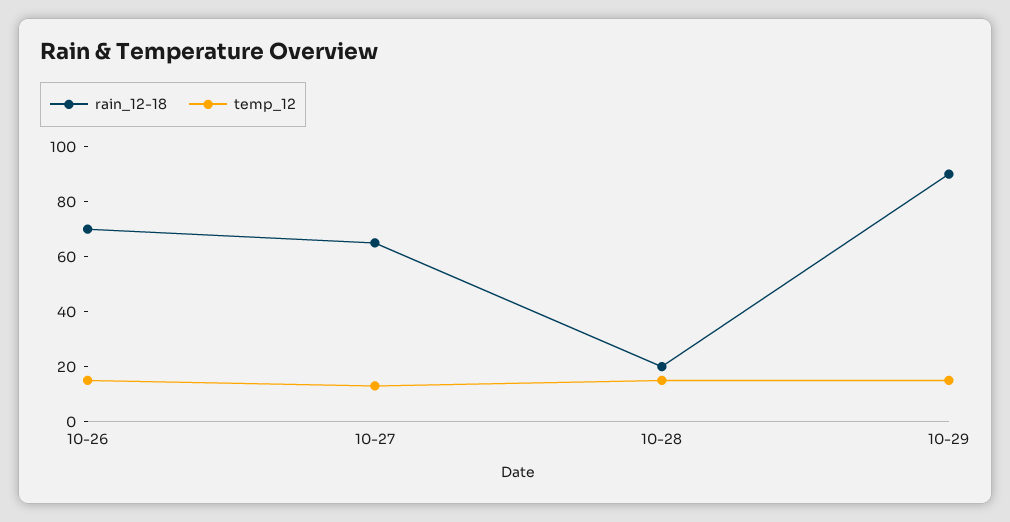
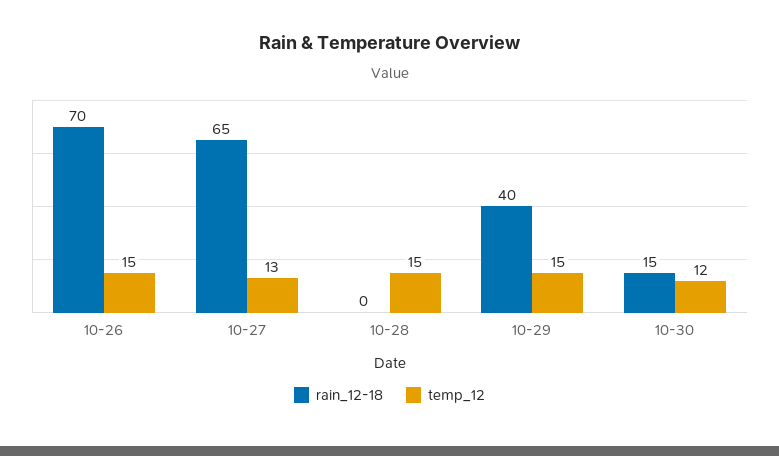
rain_12-18, 10-28: 20 -> 0
rain_12-18, 10-29: 90 -> 40
rain_12-18, 10-30: none -> 15
temp_12, 10-30: none -> 12

